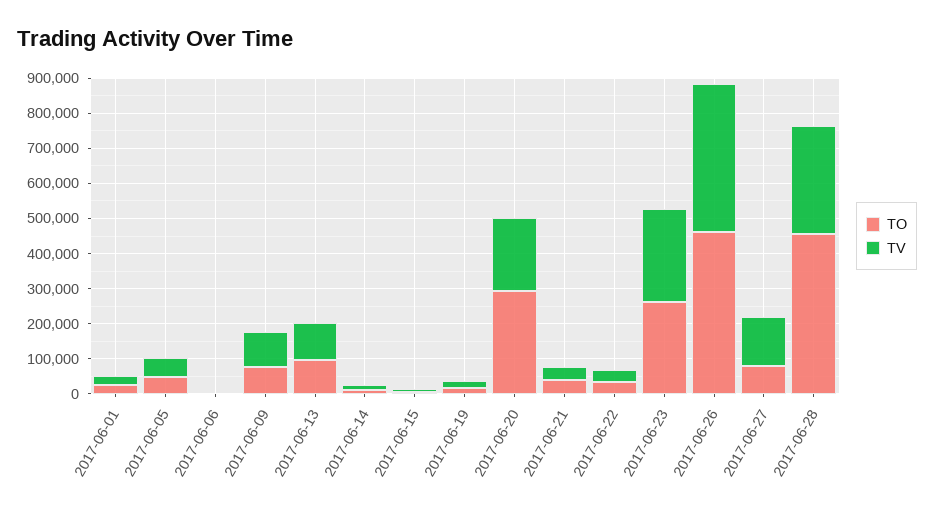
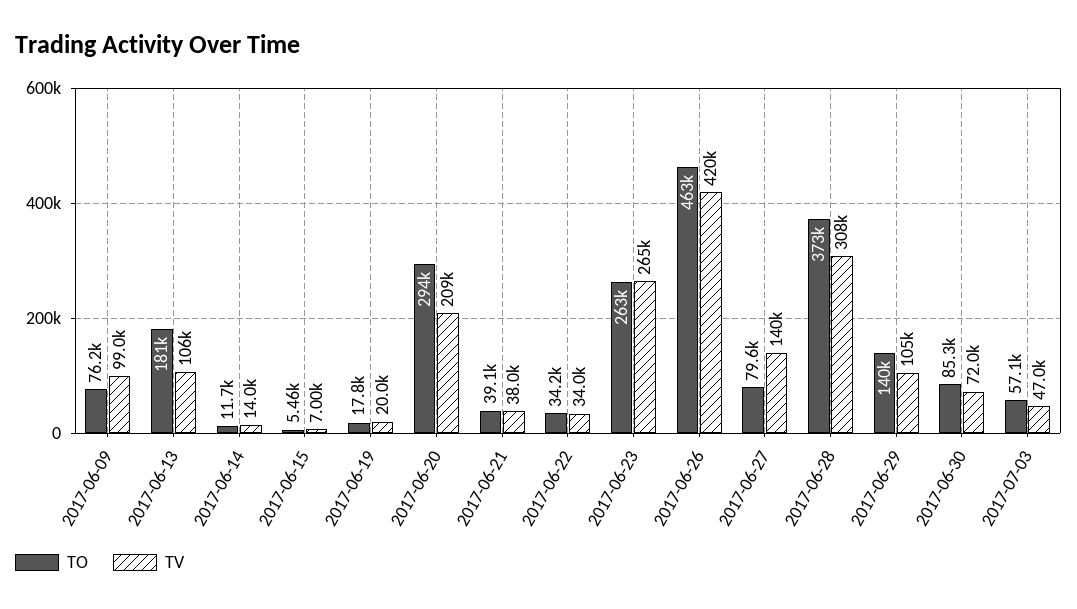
TO, 2017-06-01: 25000 -> none
TV, 2017-06-01: 25000 -> none
TO, 2017-06-05: 50000 -> none
TV, 2017-06-05: 50000 -> none
TO, 2017-06-06: 0 -> none
TV, 2017-06-06: 0 -> none
TO, 2017-06-13: 100000 -> 181000
TO, 2017-06-28: 450000 -> 373000
TO, 2017-06-29: none -> 140000
TV, 2017-06-29: none -> 105000
TO, 2017-06-30: none -> 85300
TV, 2017-06-30: none -> 72000
TO, 2017-07-03: none -> 57100
TV, 2017-07-03: none -> 47000

